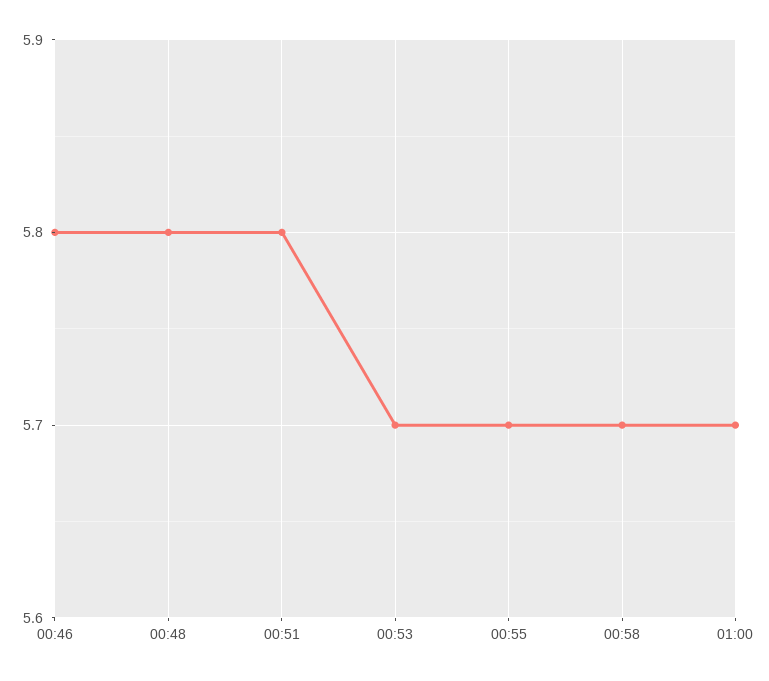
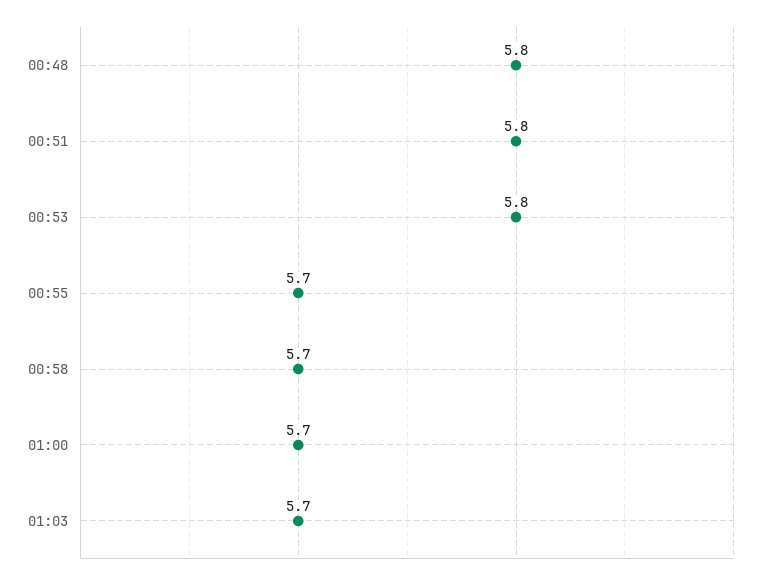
00:46: 5.8 -> none
00:53: 5.7 -> 5.8
01:03: none -> 5.7

